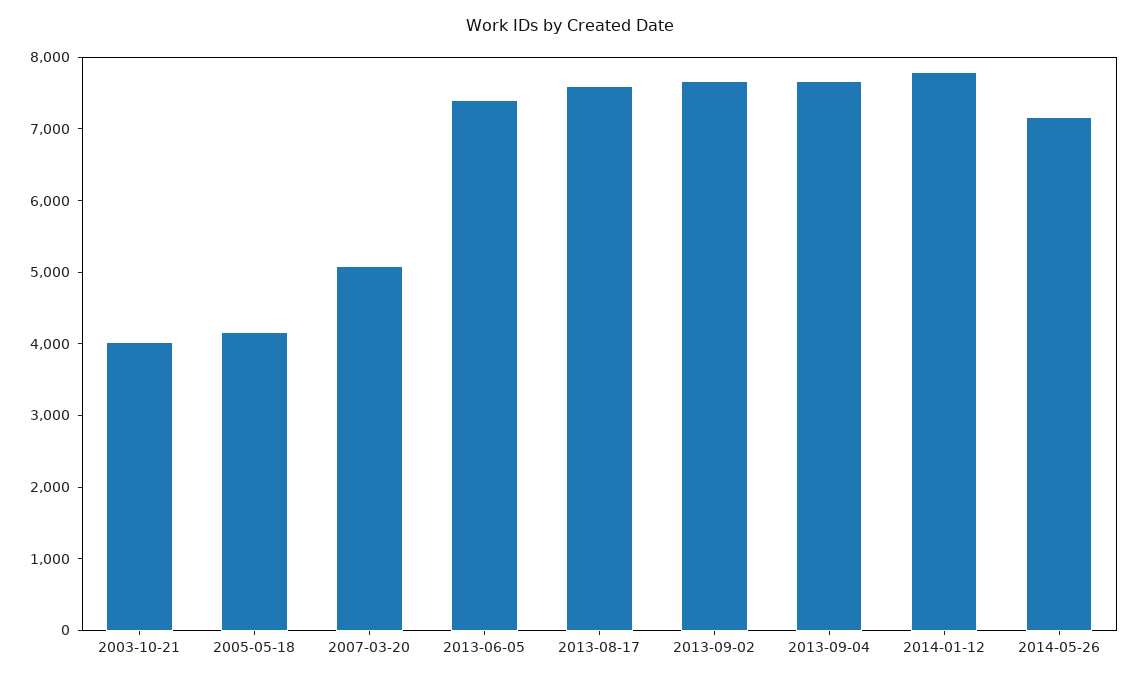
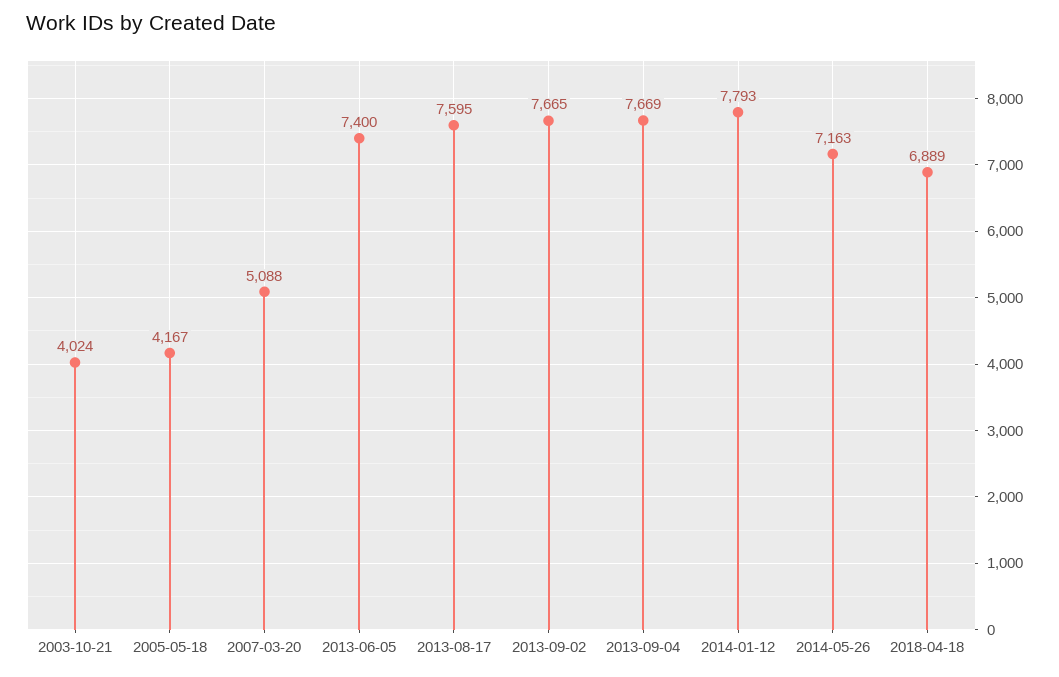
2018-04-18: none -> 6889

